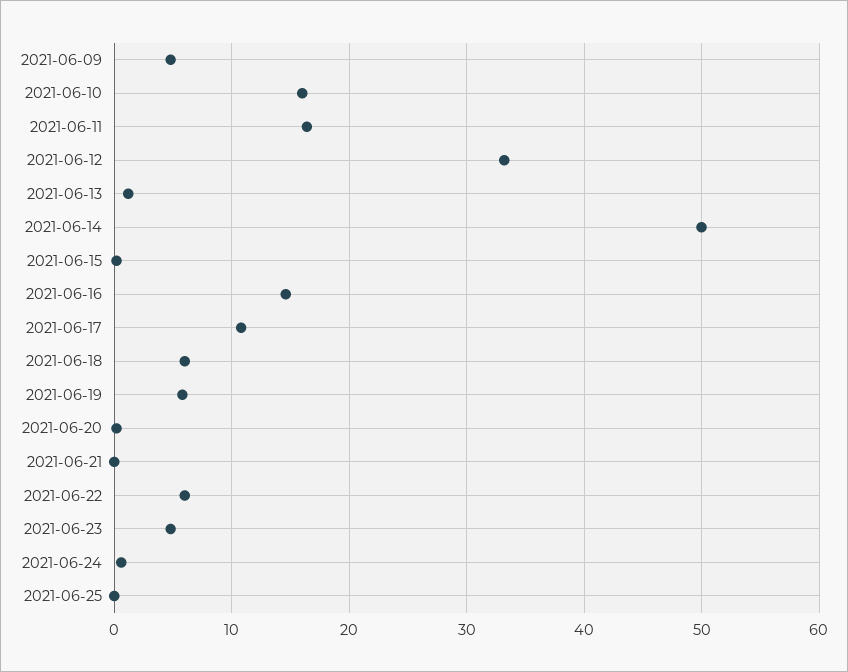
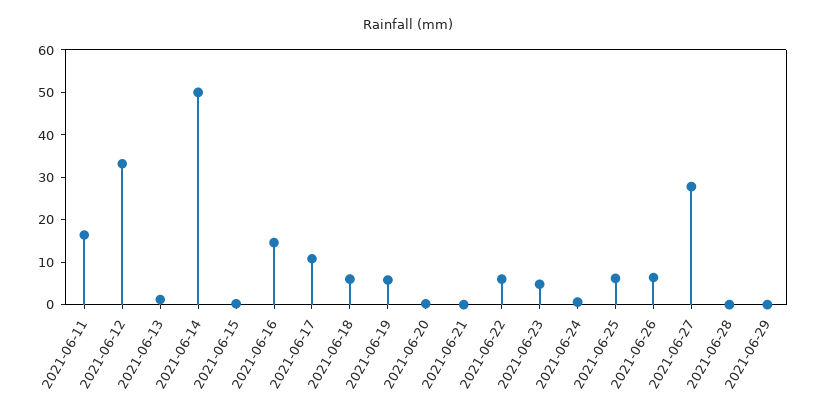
2021-06-09: 5 -> none
2021-06-10: 16 -> none
2021-06-25: 0 -> 6
2021-06-26: none -> 6
2021-06-27: none -> 28
2021-06-28: none -> 0
2021-06-29: none -> 0

